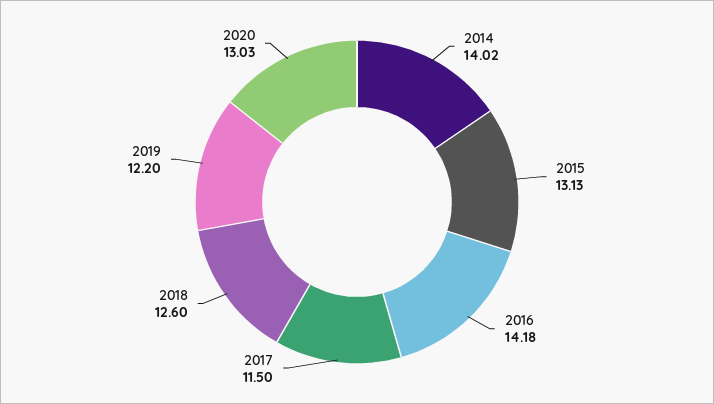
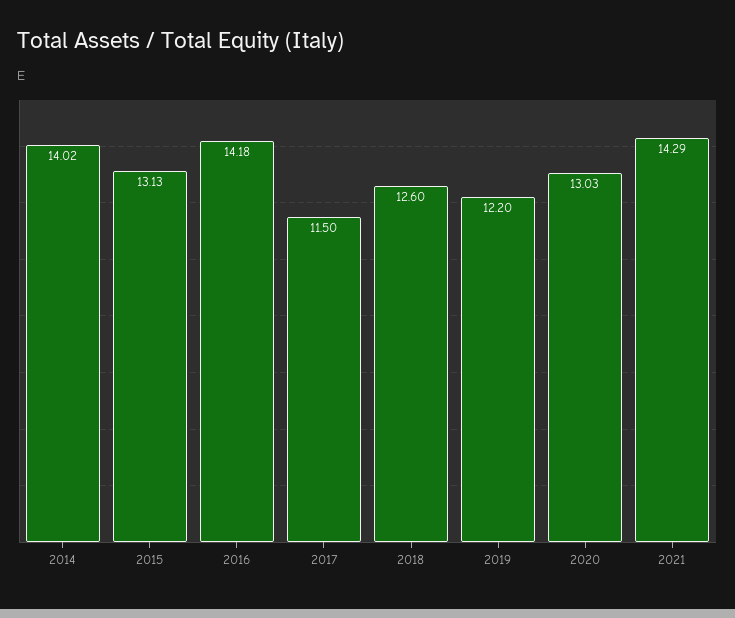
2021: none -> 14.29

